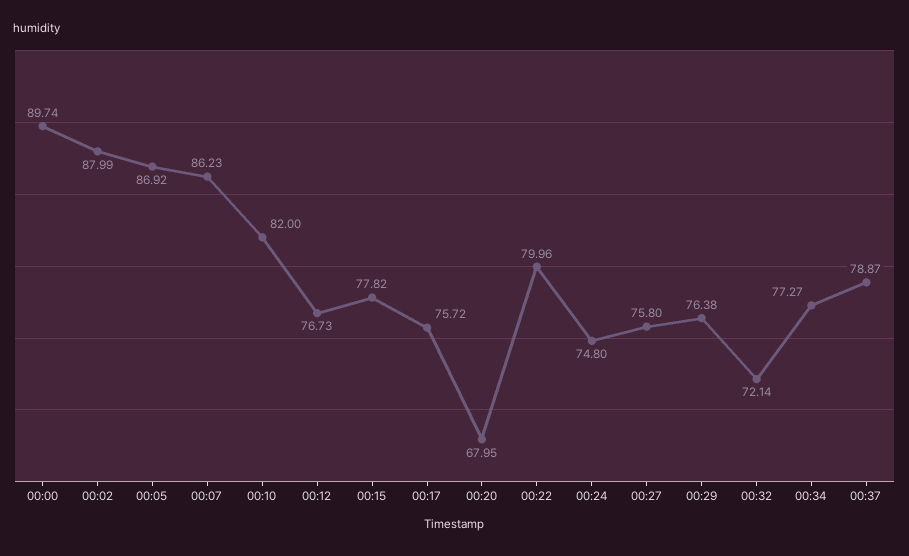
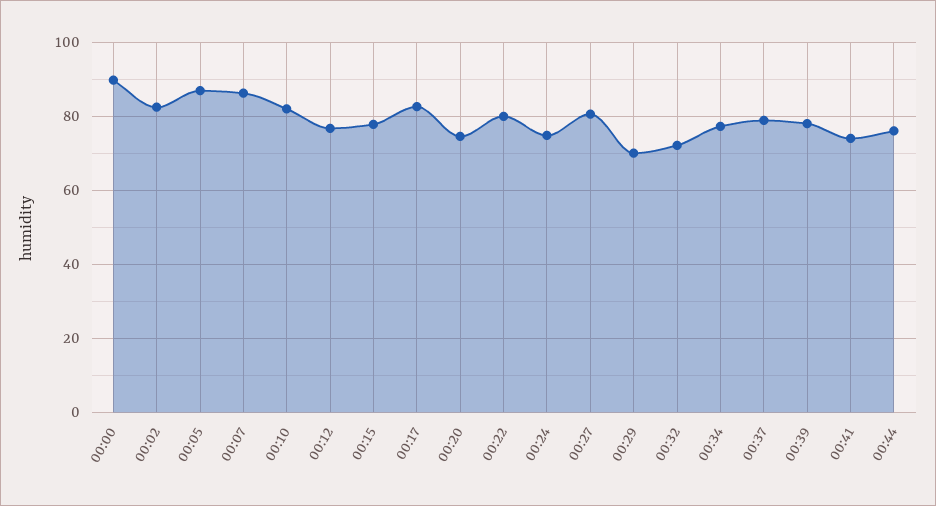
00:02: 87.99 -> 82
00:17: 75.72 -> 82
00:20: 67.95 -> 74
00:27: 75.8 -> 80
00:29: 76.38 -> 70
00:39: none -> 78
00:41: none -> 74
00:44: none -> 76

